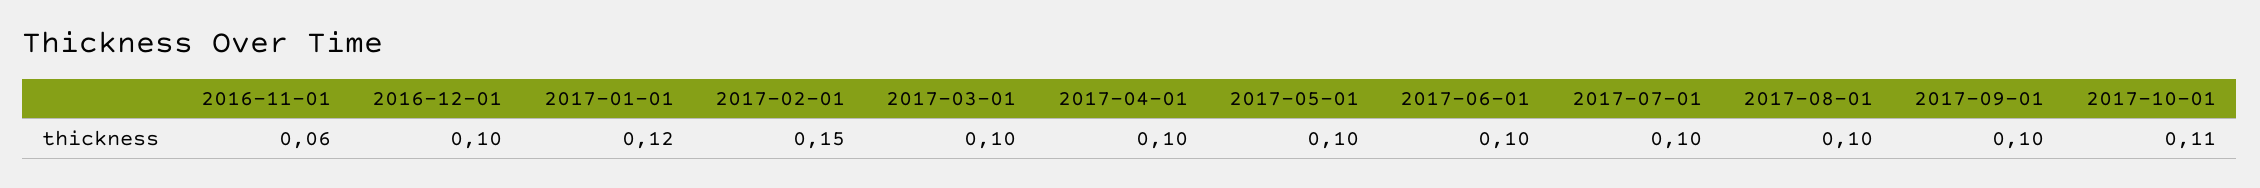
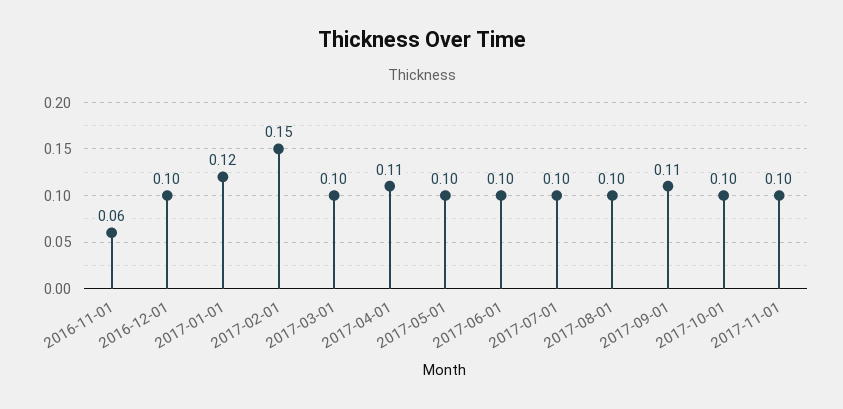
2017-04-01: 0.1 -> 0.11
2017-09-01: 0.1 -> 0.11
2017-10-01: 0.11 -> 0.1
2017-11-01: none -> 0.1

